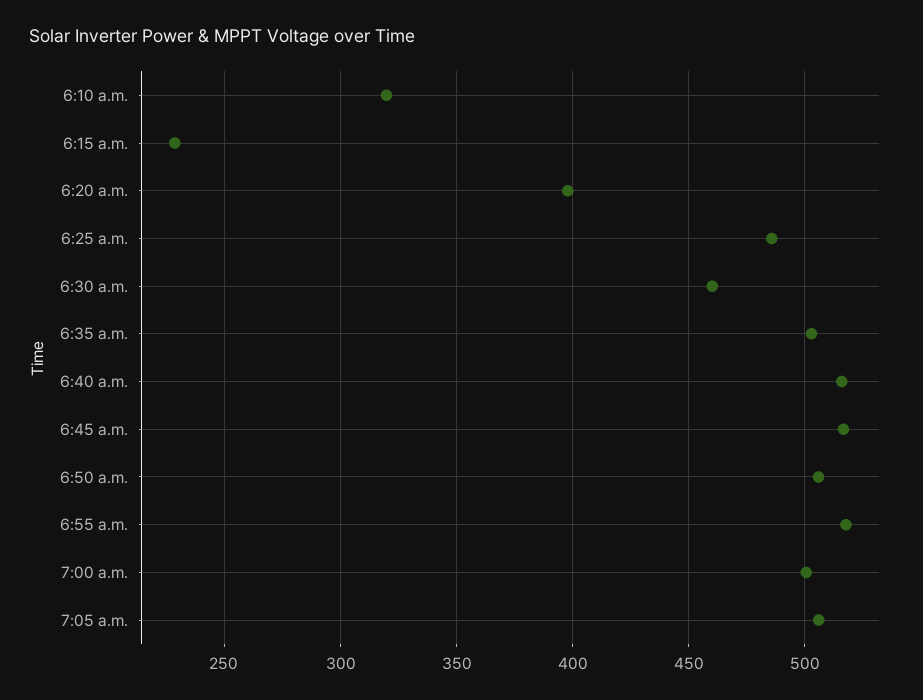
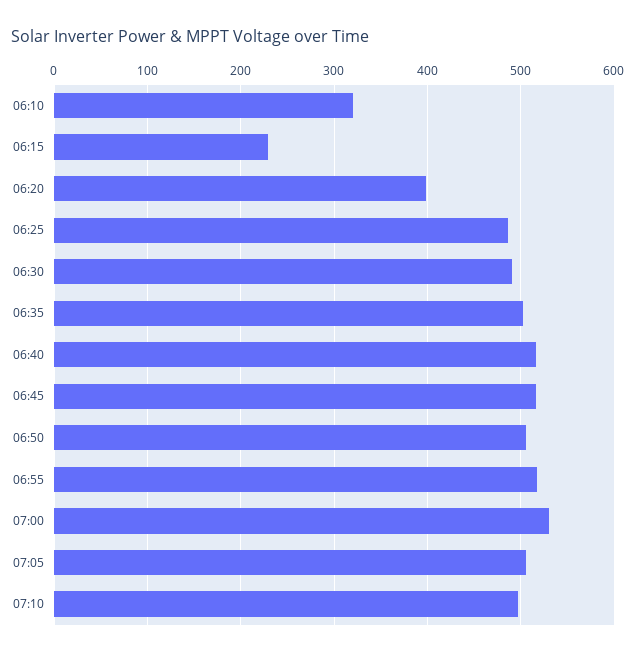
6:30 a.m.: 460 -> 490
7:00 a.m.: 500 -> 530
07:10: none -> 500

